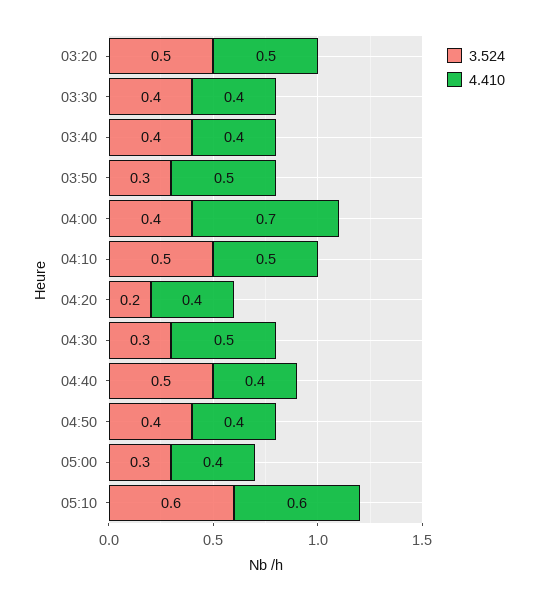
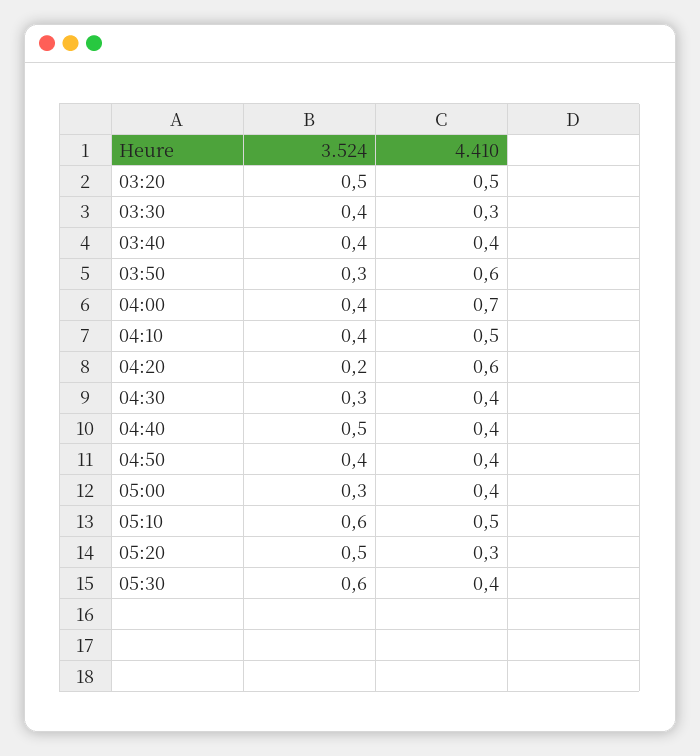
4.410, 03:30: 0.4 -> 0.3
4.410, 03:50: 0.5 -> 0.6
3.524, 04:10: 0.5 -> 0.4
4.410, 04:20: 0.4 -> 0.6
4.410, 04:30: 0.5 -> 0.4
4.410, 05:10: 0.6 -> 0.5
3.524, 05:20: none -> 0.5
4.410, 05:20: none -> 0.3
3.524, 05:30: none -> 0.6
4.410, 05:30: none -> 0.4

